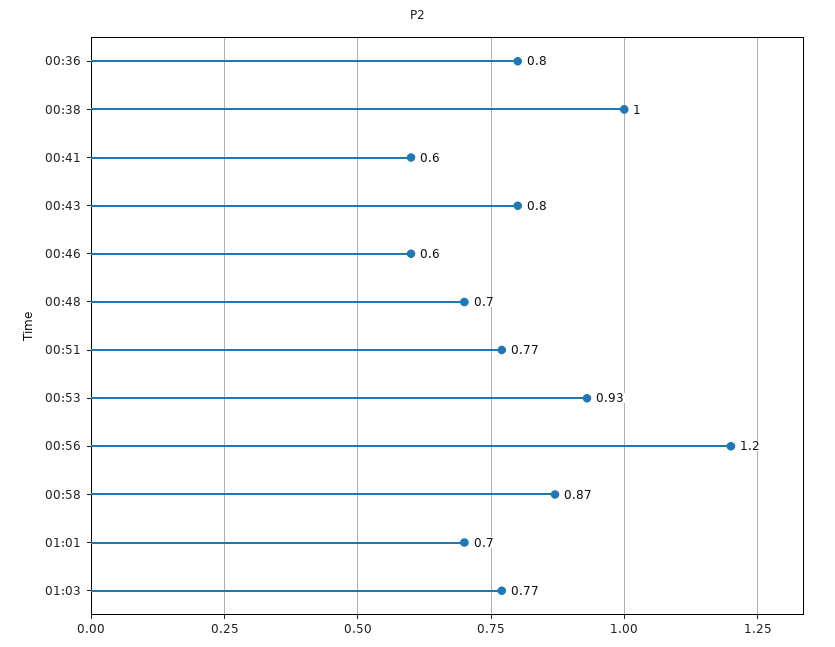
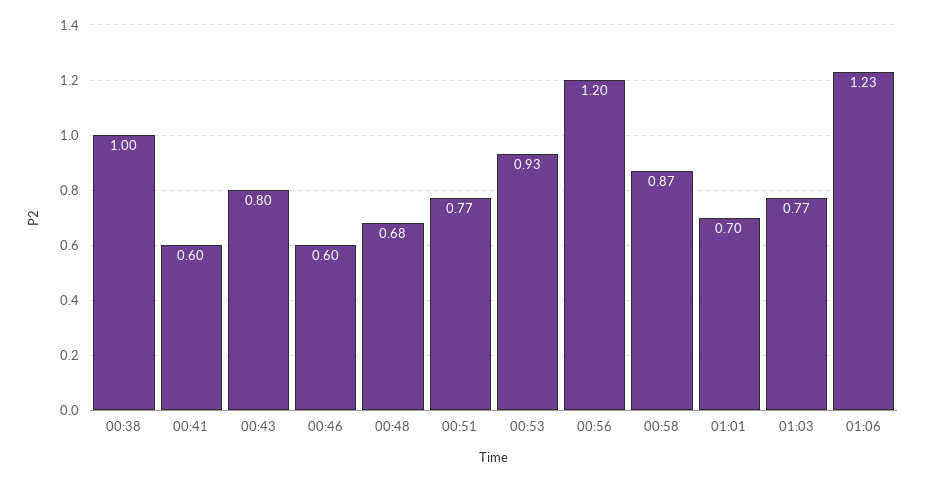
00:36: 0.8 -> none
00:48: 0.7 -> 0.68
01:06: none -> 1.23

